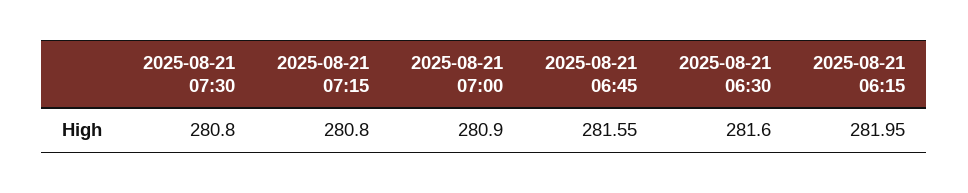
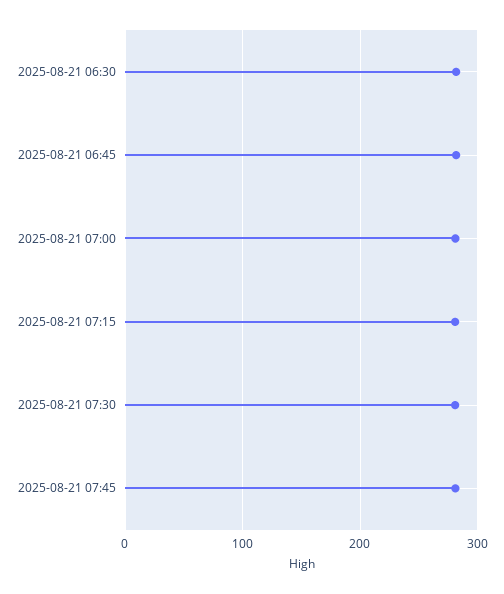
2025-08-21 06:15: 281.95 -> none
2025-08-21 07:45: none -> 280

